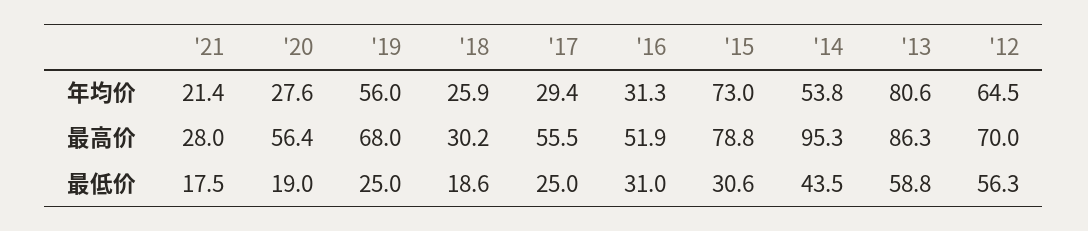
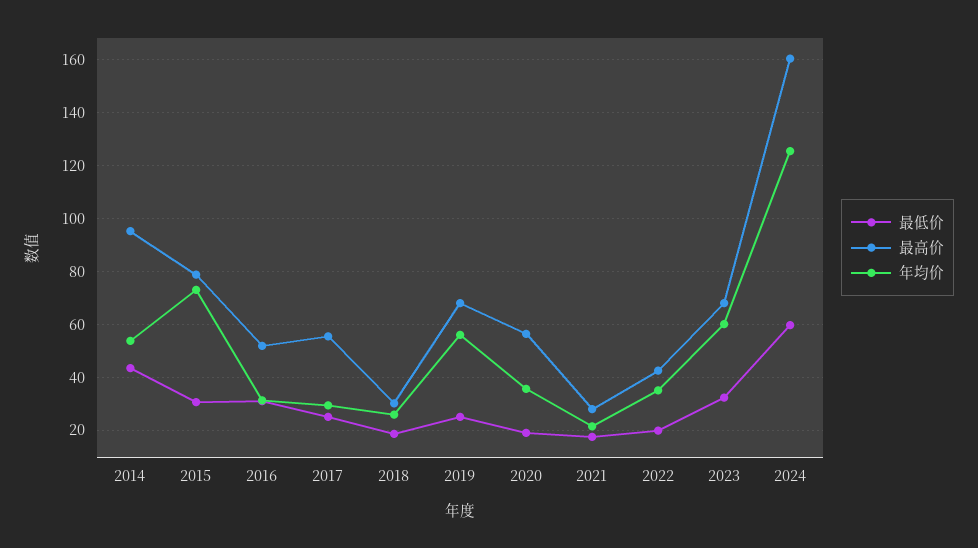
年均价, '20: 27.6 -> 35
年均价, '13: 80.6 -> none
年均价, '12: 64.5 -> none
最高价, '13: 86.3 -> none
最高价, '12: 70 -> none
最低价, '13: 58.8 -> none
最低价, '12: 56.3 -> none
最低价, 2022: none -> 20
最高价, 2022: none -> 42.5
年均价, 2022: none -> 35
最低价, 2023: none -> 32.5
最高价, 2023: none -> 67.5
年均价, 2023: none -> 60
最低价, 2024: none -> 60
最高价, 2024: none -> 160
年均价, 2024: none -> 125

